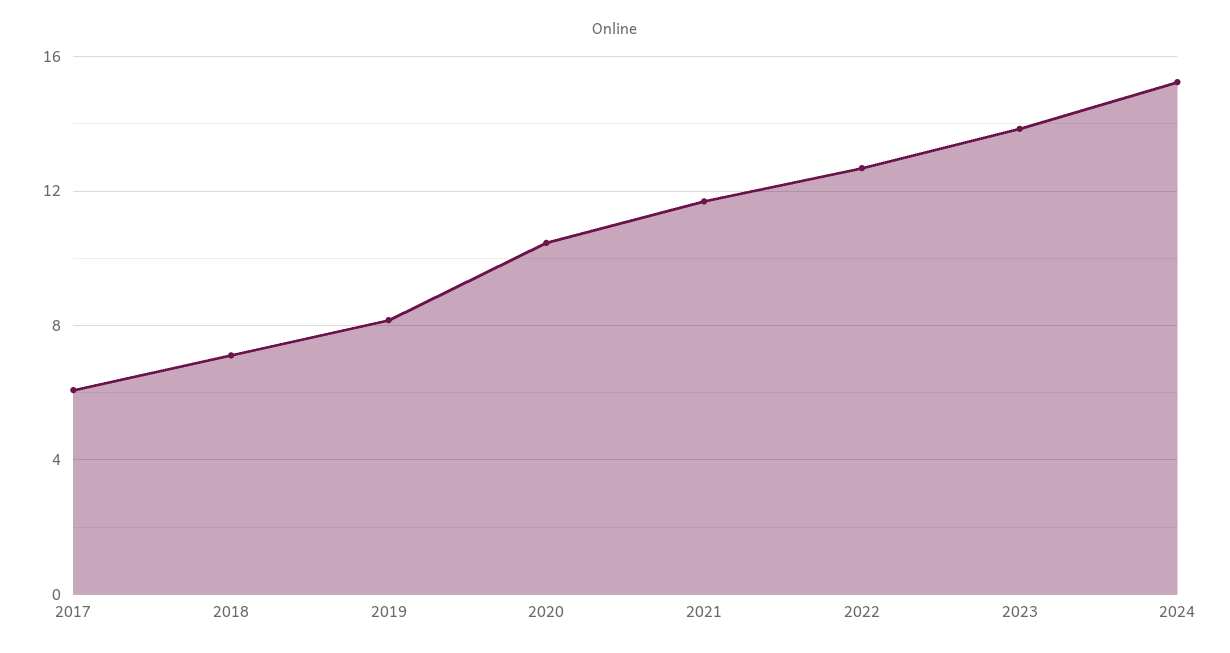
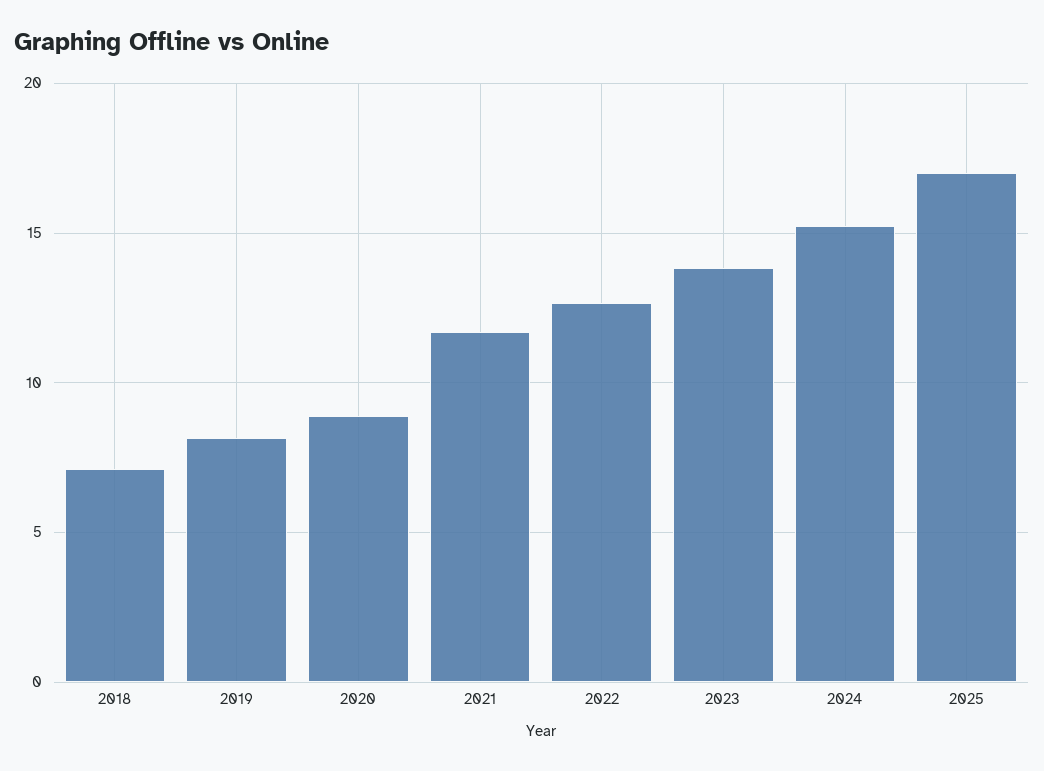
2017: 6 -> none
2020: 10.5 -> 9
2025: none -> 17

